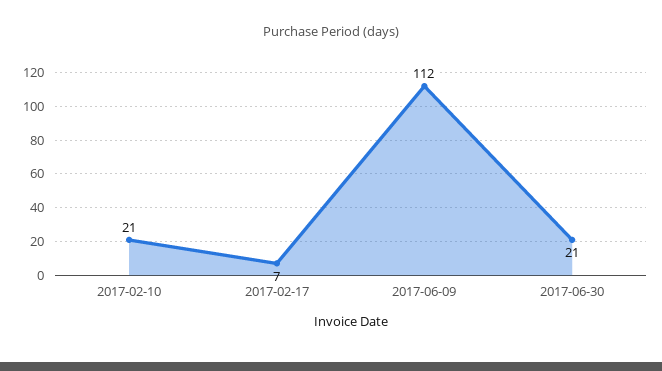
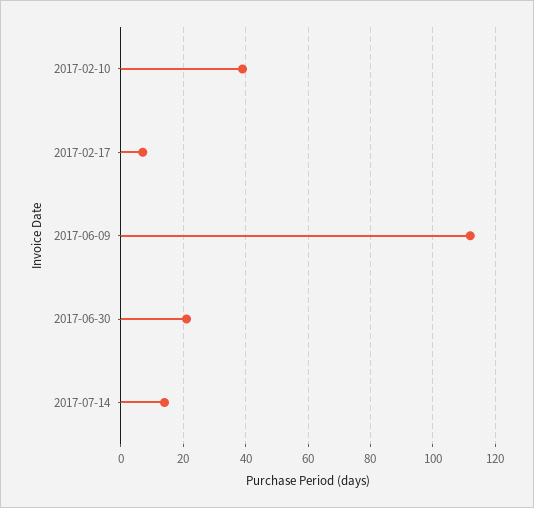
2017-02-10: 21 -> 40
2017-07-14: none -> 15

